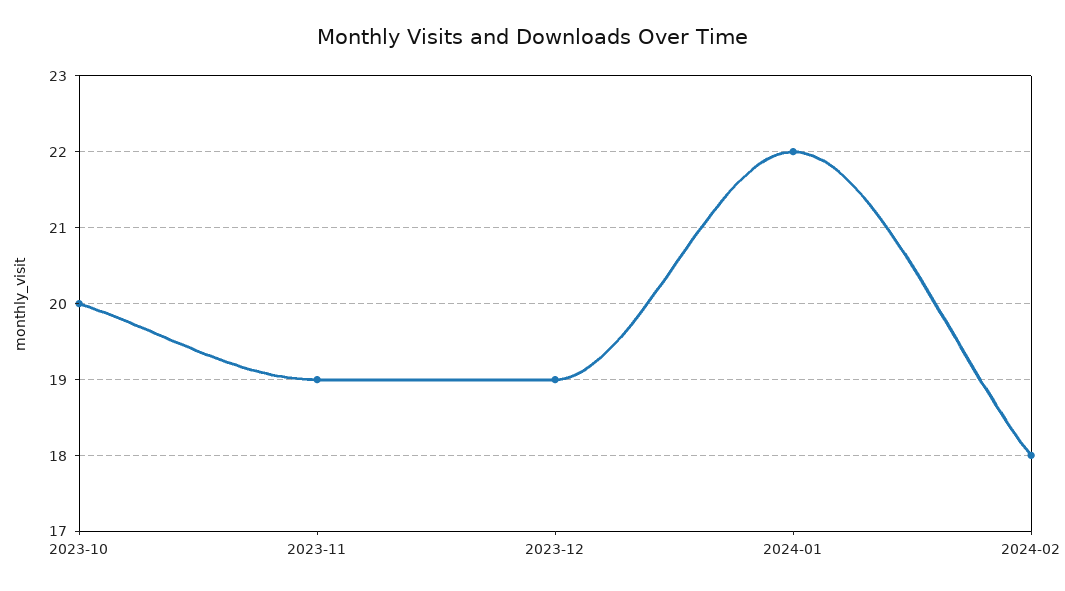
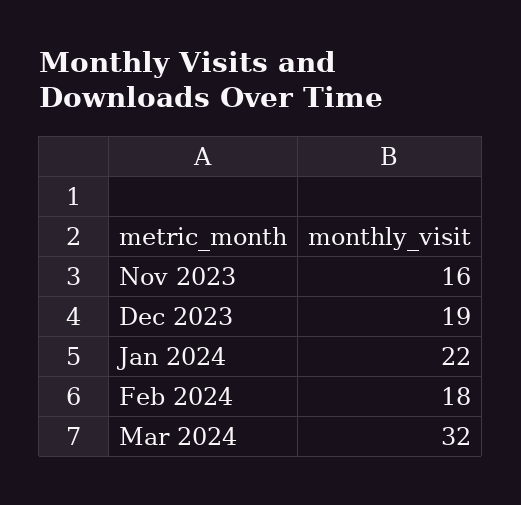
2023-10: 20 -> none
2023-11: 19 -> 16
Mar 2024: none -> 32

